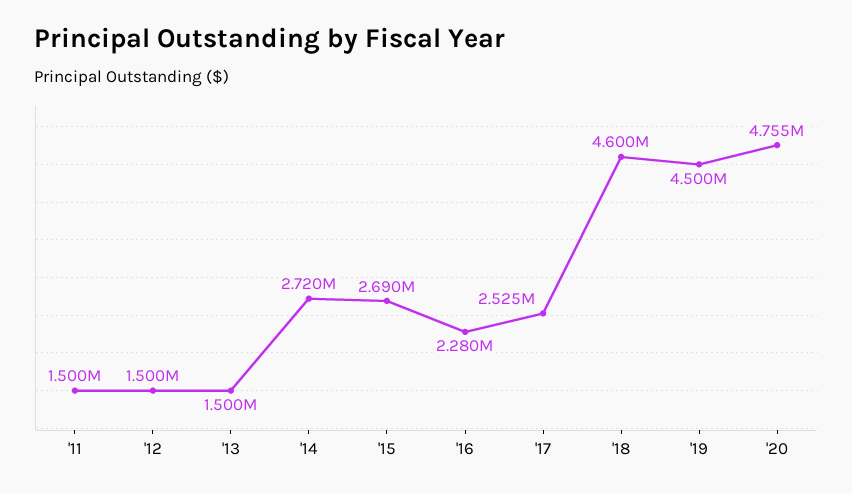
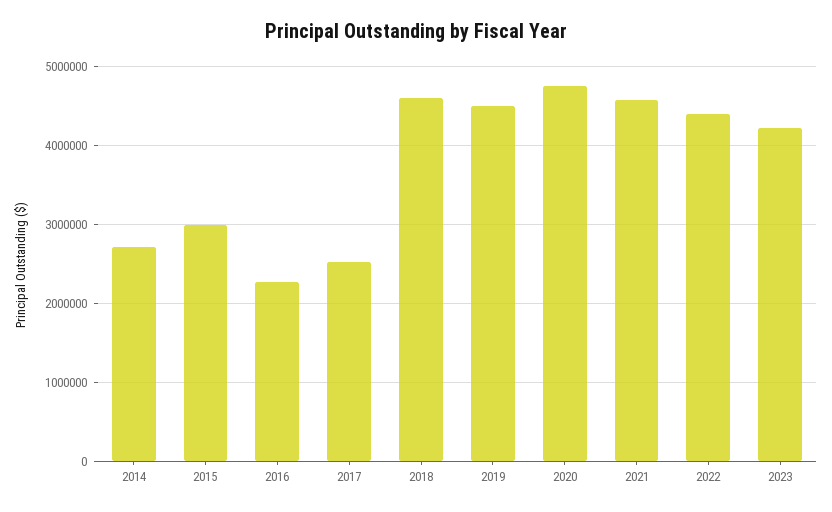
'11: 1500000 -> none
'12: 1500000 -> none
'13: 1500000 -> none
'15: 2690000 -> 3000000
2021: none -> 4600000
2022: none -> 4400000
2023: none -> 4200000

